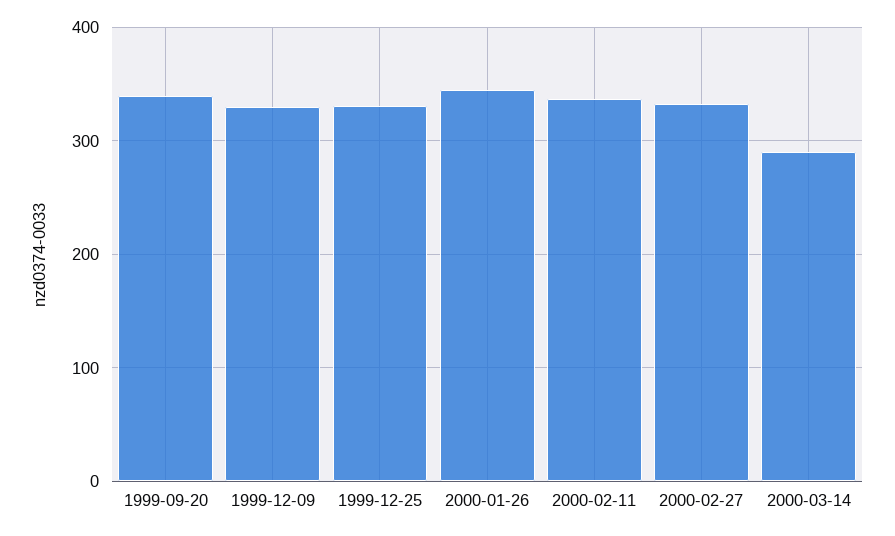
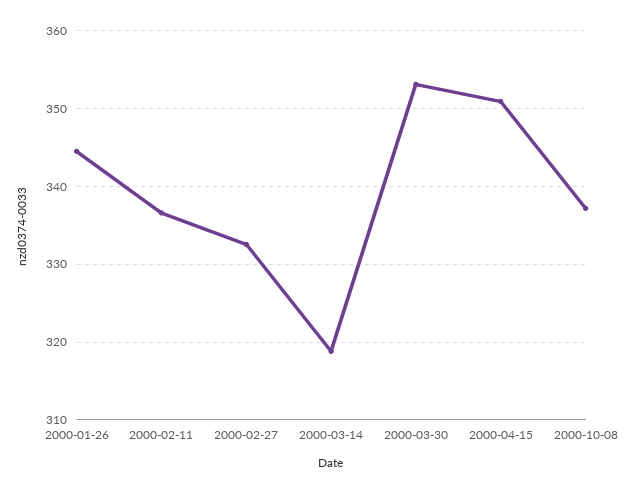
1999-09-20: 340 -> none
1999-12-09: 330 -> none
1999-12-25: 330 -> none
2000-03-14: 290 -> 319
2000-03-30: none -> 353
2000-04-15: none -> 351
2000-10-08: none -> 337

